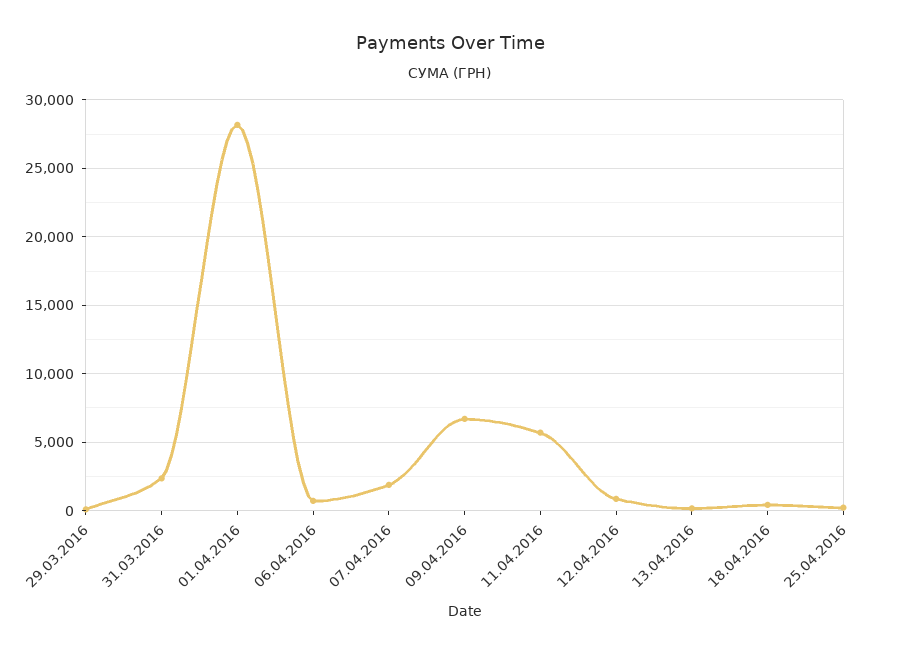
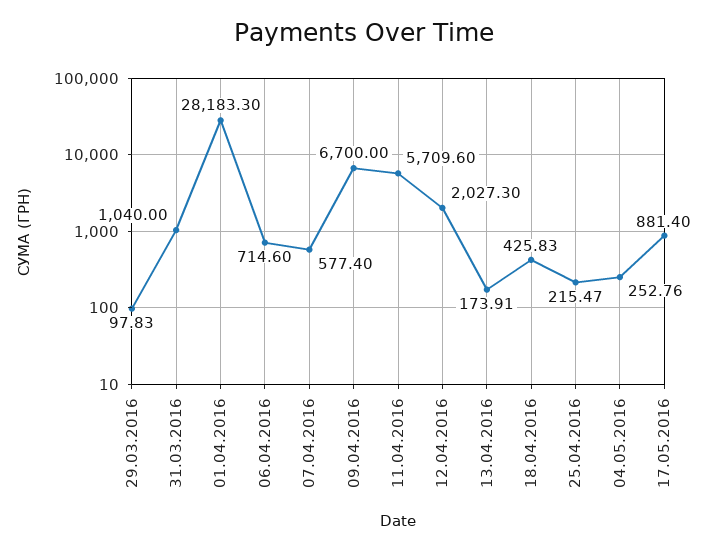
31.03.2016: 2500 -> 1040
07.04.2016: 2000 -> 577.4
12.04.2016: 1000 -> 2027.3
04.05.2016: none -> 252.76
17.05.2016: none -> 881.4

